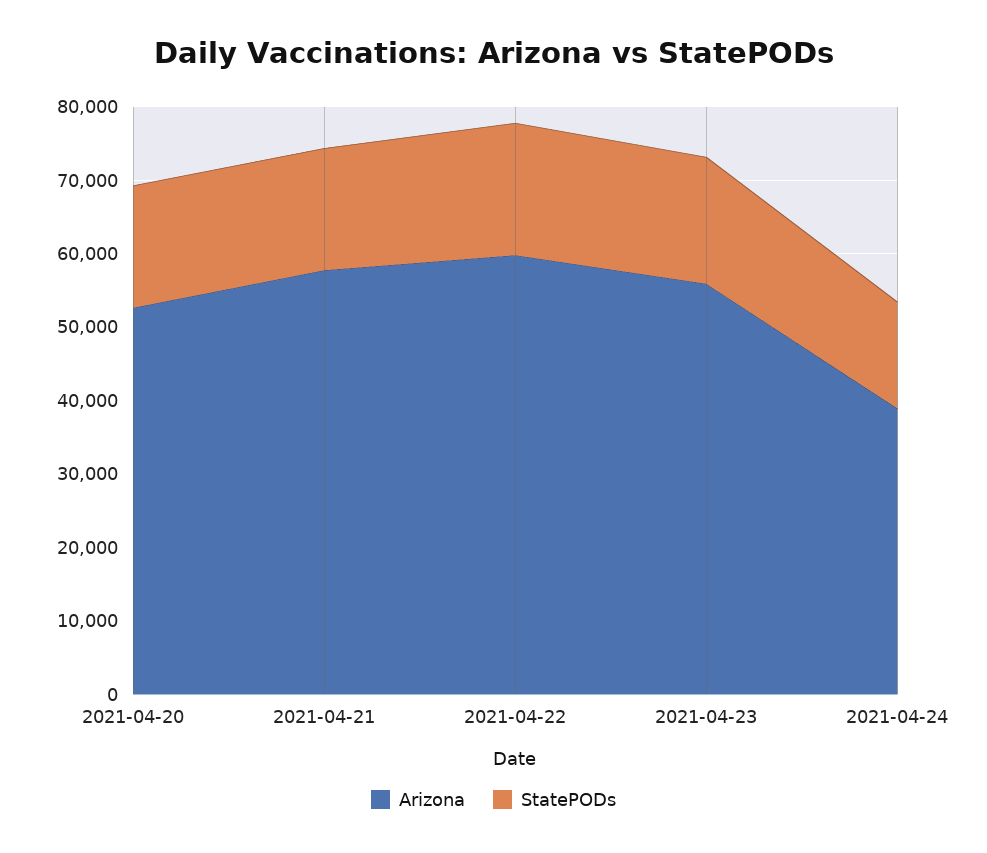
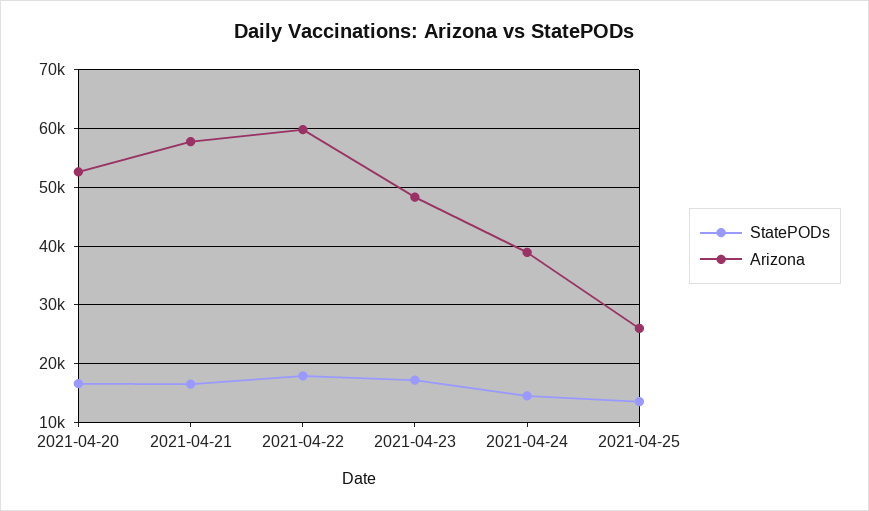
Arizona, 2021-04-23: 56000 -> 48000
StatePODs, 2021-04-25: none -> 14000
Arizona, 2021-04-25: none -> 26000

